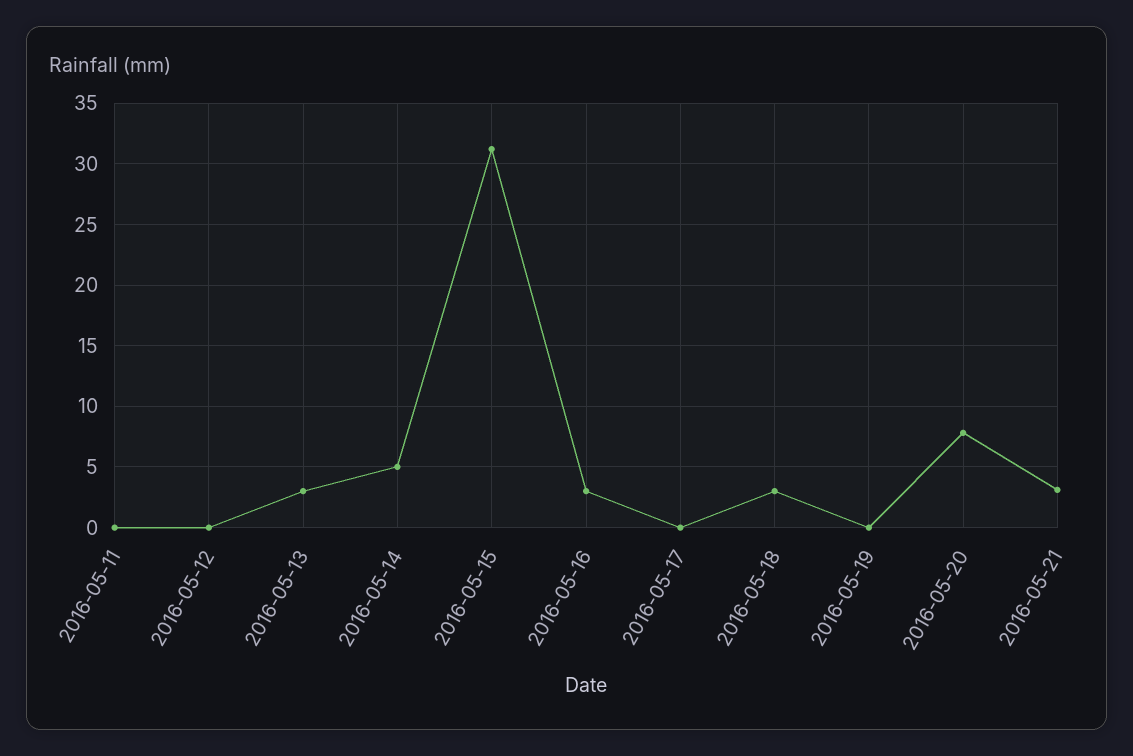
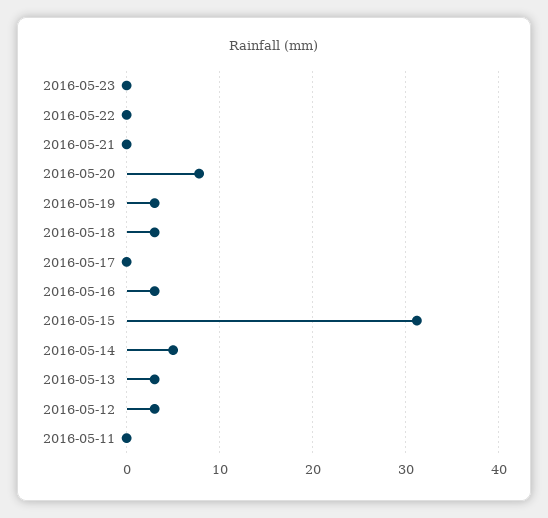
2016-05-12: 0 -> 3
2016-05-19: 0 -> 3
2016-05-21: 3 -> 0
2016-05-23: none -> 0
2016-05-22: none -> 0

